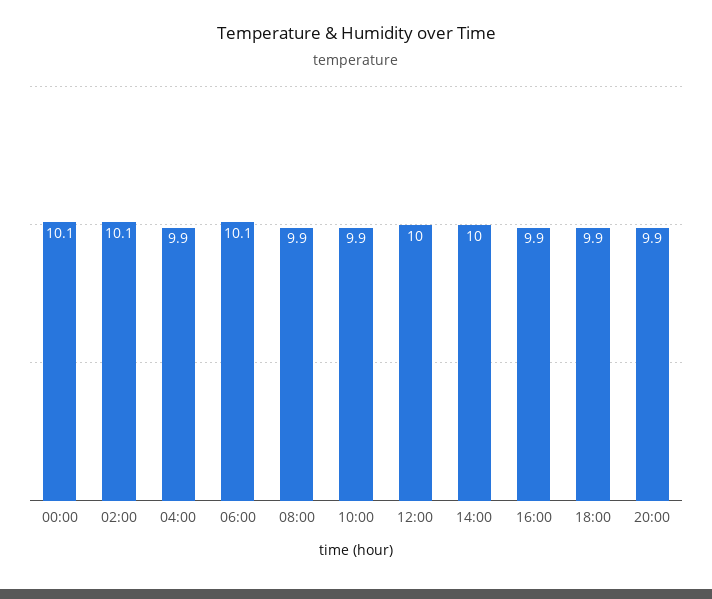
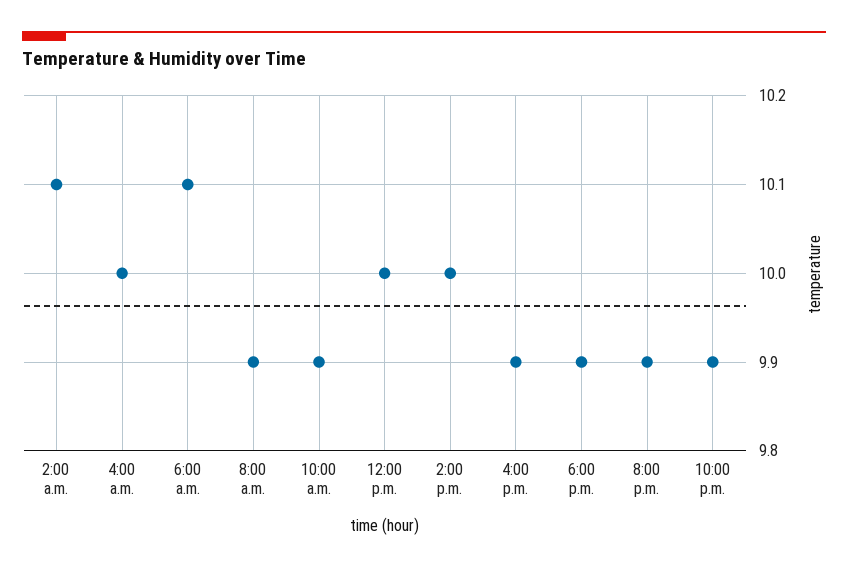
00:00: 10.1 -> none
04:00: 9.9 -> 10
10:00 p.m.: none -> 9.9

